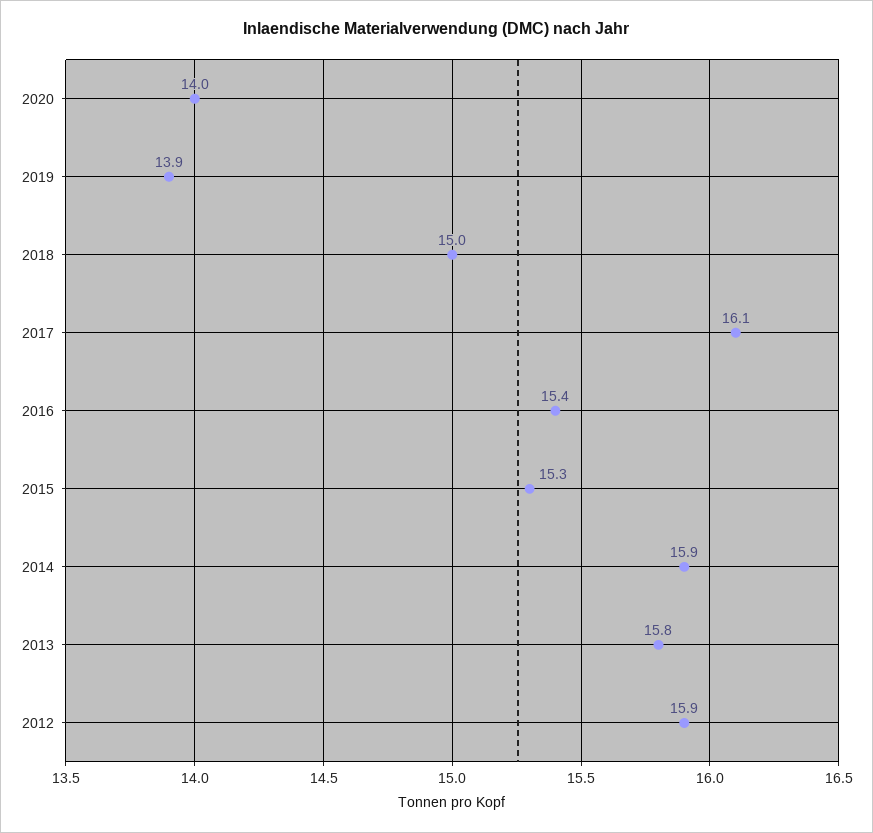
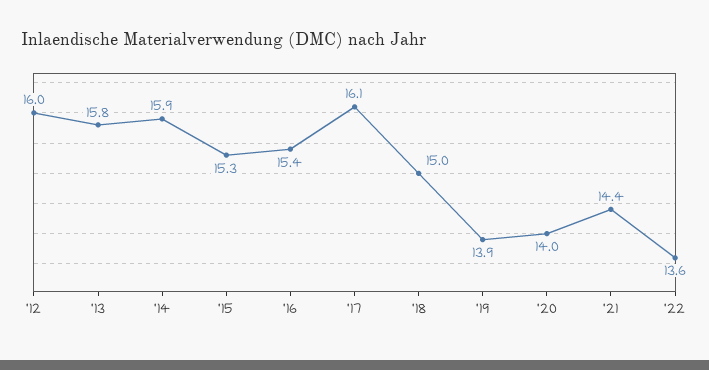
2012: 15.9 -> 16
'21: none -> 14.4
'22: none -> 13.6

